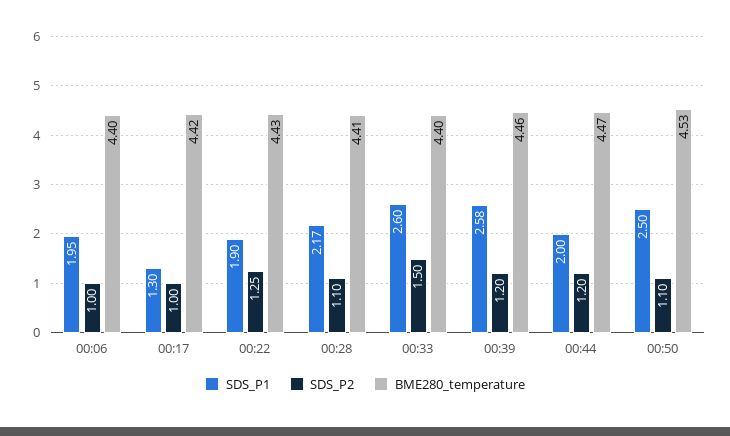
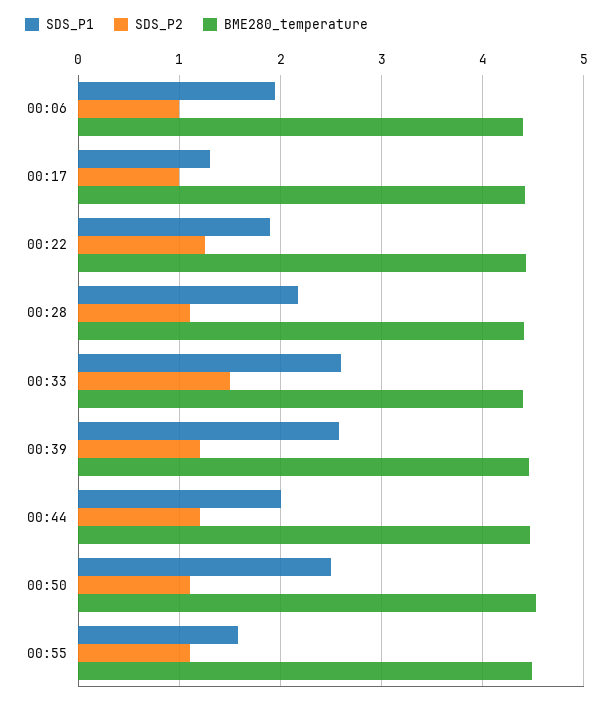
SDS_P1, 00:55: none -> 1.6
SDS_P2, 00:55: none -> 1.1
BME280_temperature, 00:55: none -> 4.5

